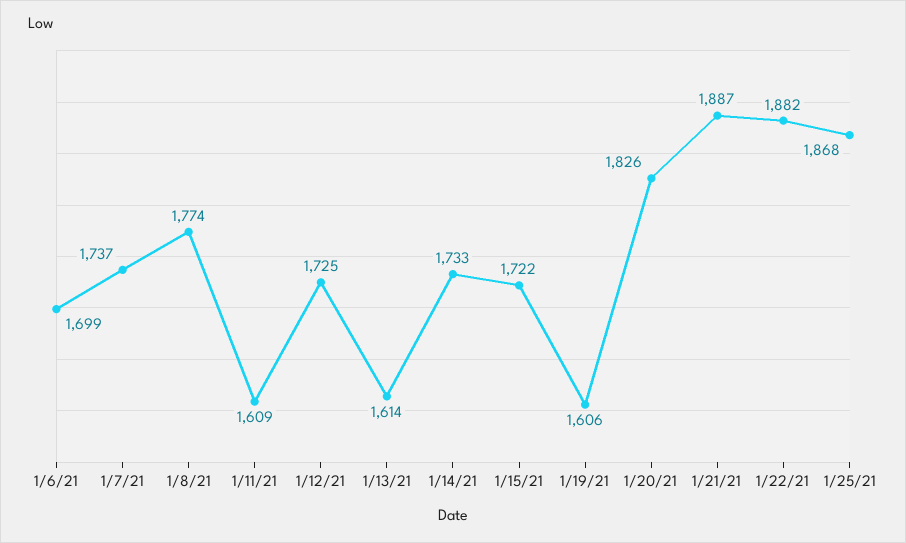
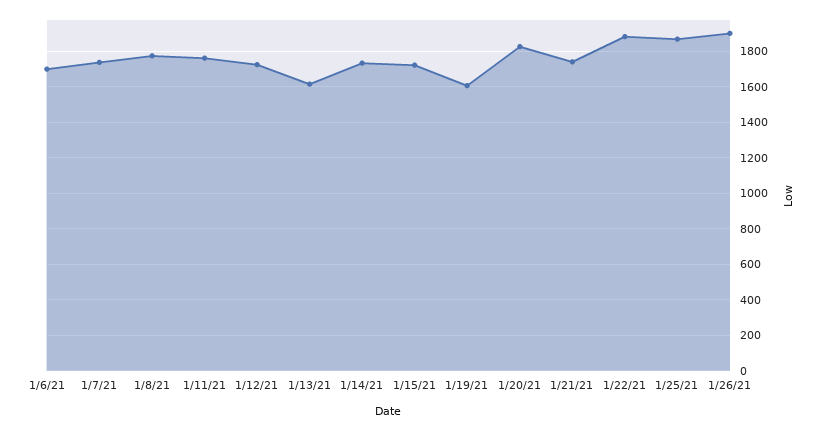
1/11/21: 1609 -> 1750
1/21/21: 1887 -> 1750
1/26/21: none -> 1900

